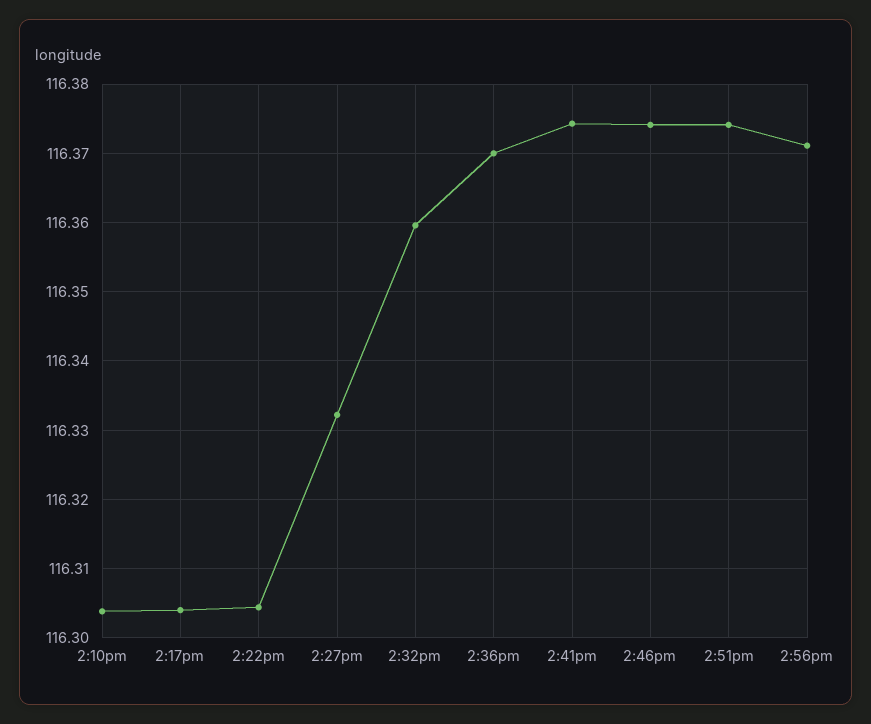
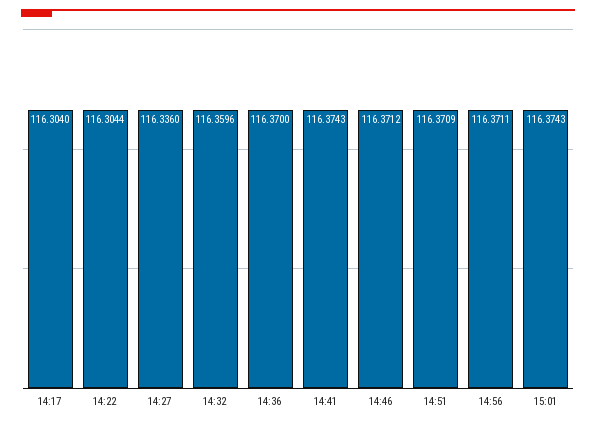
2:10pm: 116.304 -> none
2:27pm: 116.332 -> 116.336
2:46pm: 116.374 -> 116.3712
2:51pm: 116.374 -> 116.3709
15:01: none -> 116.3743

